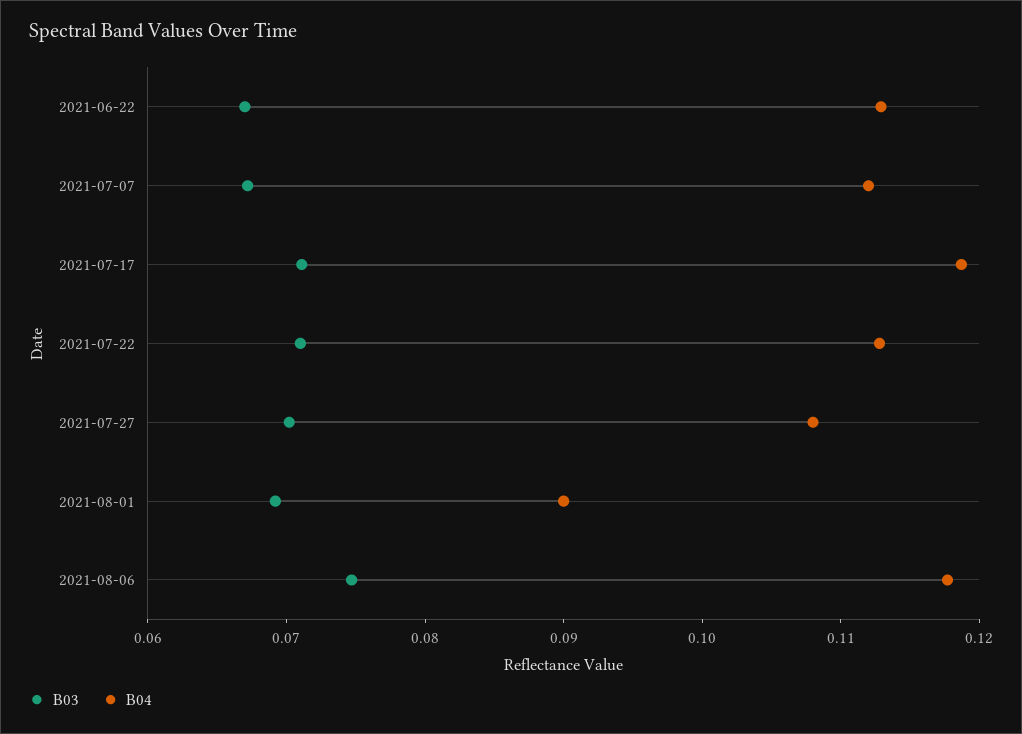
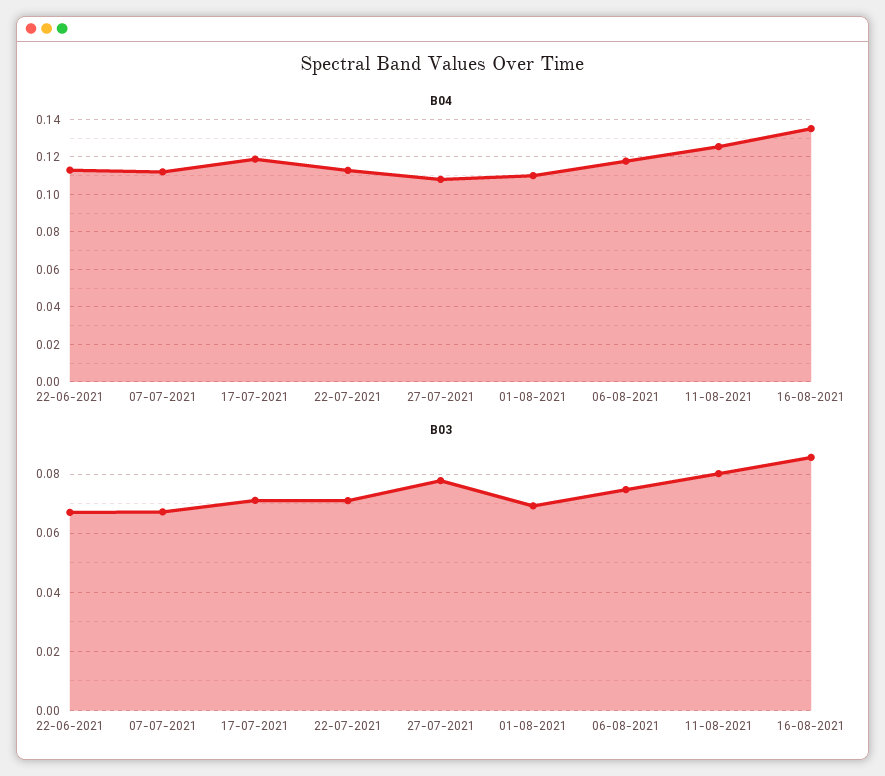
B03, 2021-07-27: 0.07 -> 0.0775
B04, 2021-08-01: 0.09 -> 0.11
B04, 11-08-2021: none -> 0.125
B04, 16-08-2021: none -> 0.135
B03, 11-08-2021: none -> 0.08
B03, 16-08-2021: none -> 0.085

